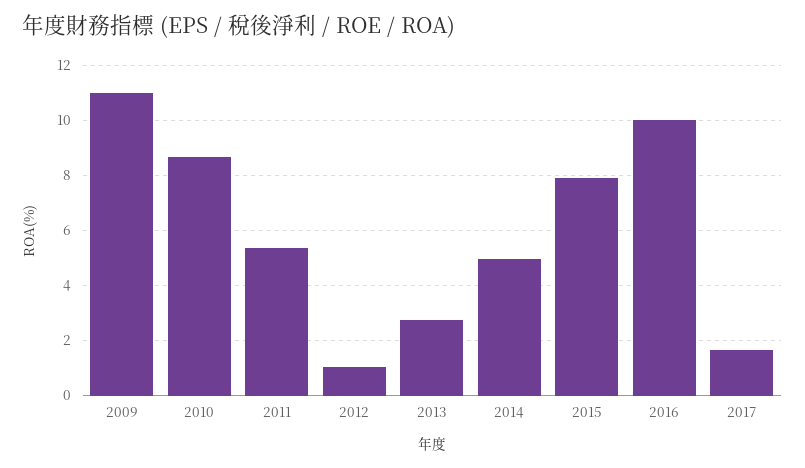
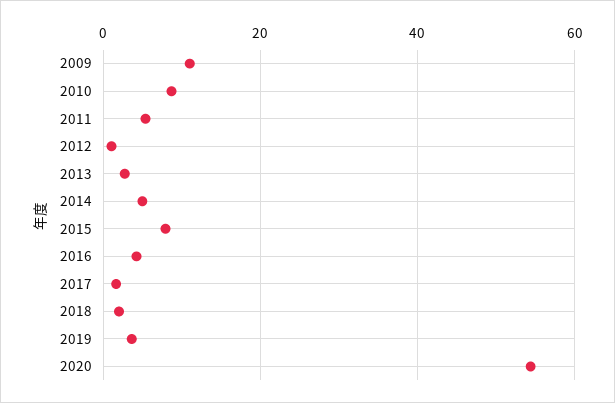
2016: 10 -> 4
2018: none -> 2
2019: none -> 4
2020: none -> 54

